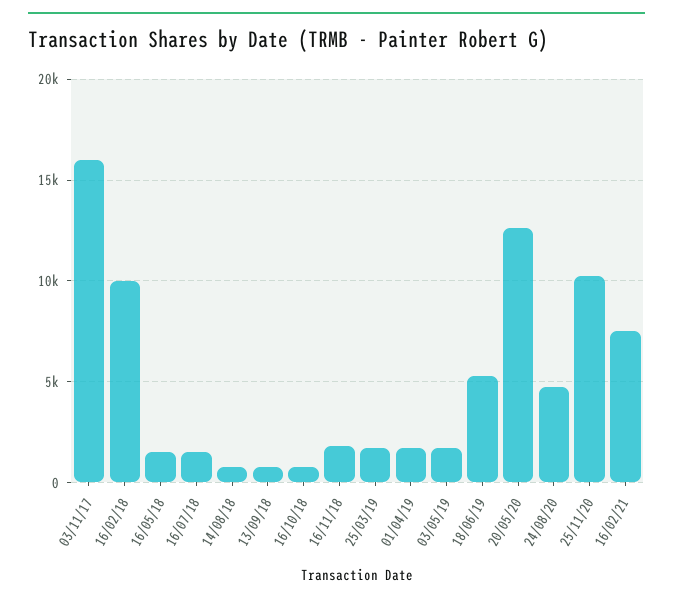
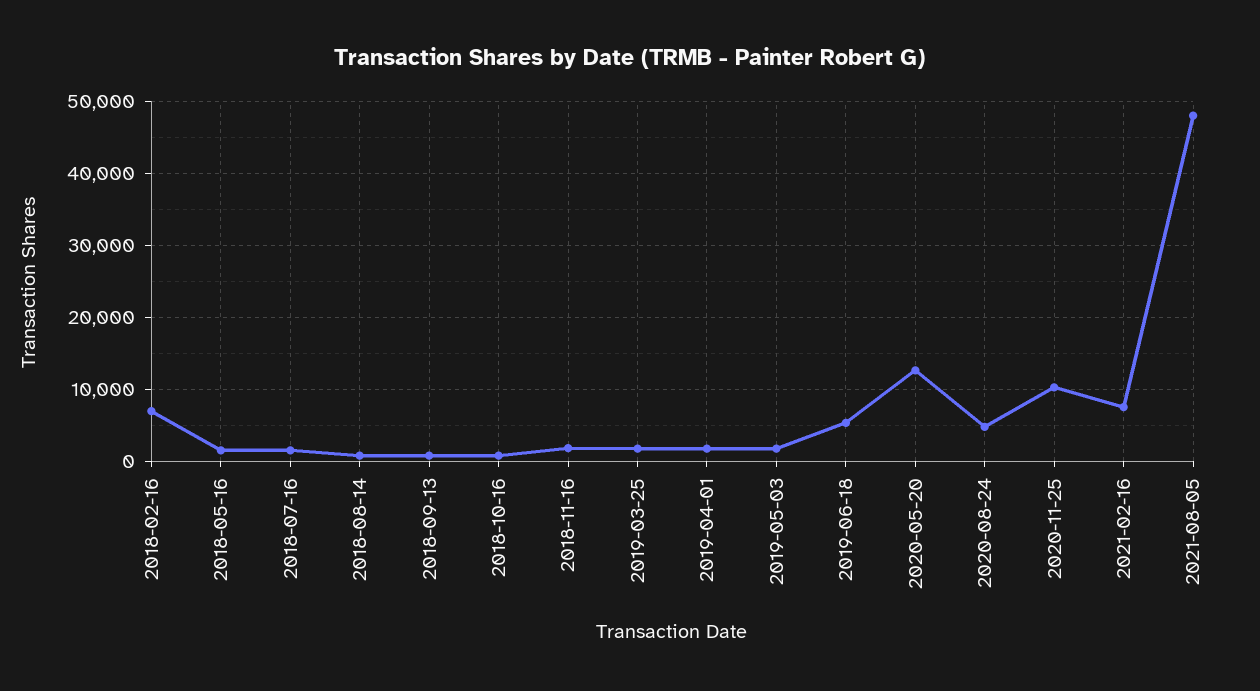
03/11/17: 16000 -> none
16/02/18: 10000 -> 7000
2021-08-05: none -> 48000

